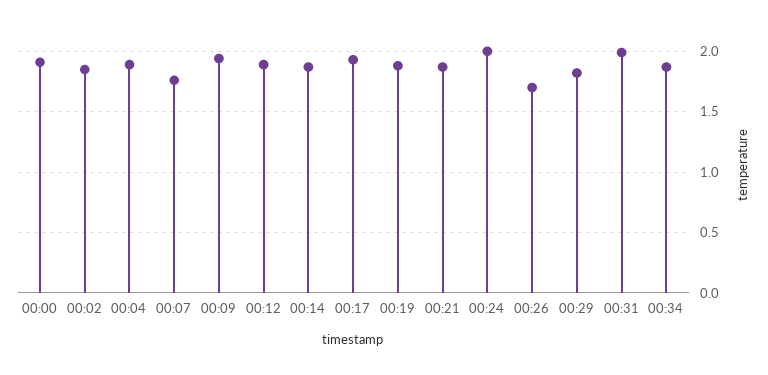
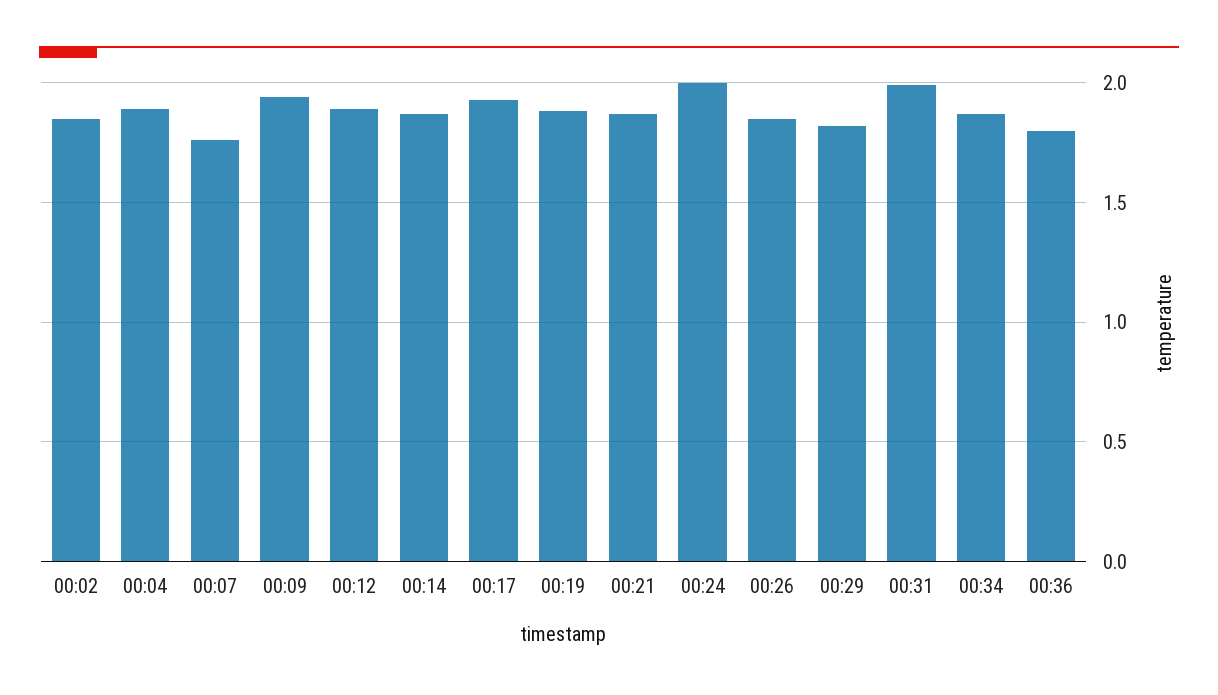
00:00: 1.9 -> none
00:26: 1.7 -> 1.85
00:36: none -> 1.8

